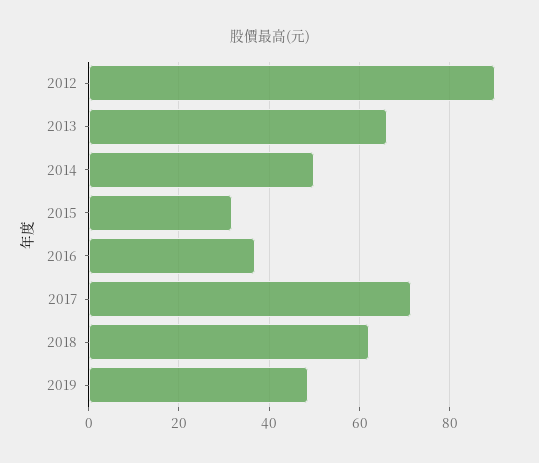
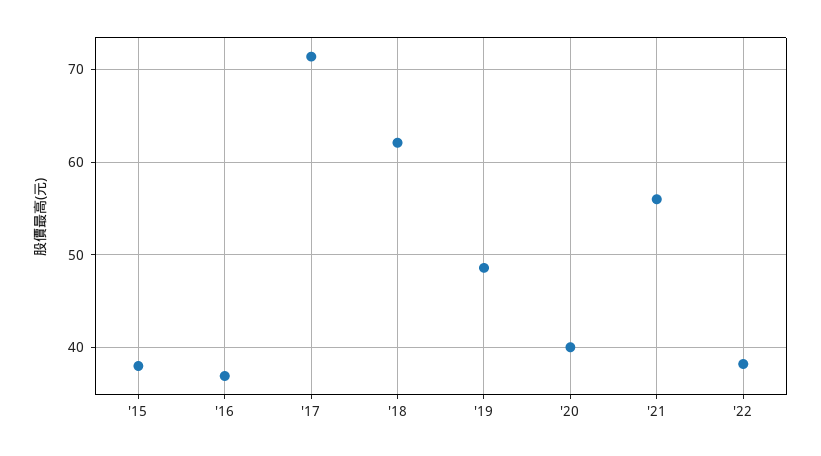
2012: 90 -> none
2013: 66 -> none
2014: 50 -> none
2015: 32 -> 38
'20: none -> 40
'21: none -> 56
'22: none -> 38

